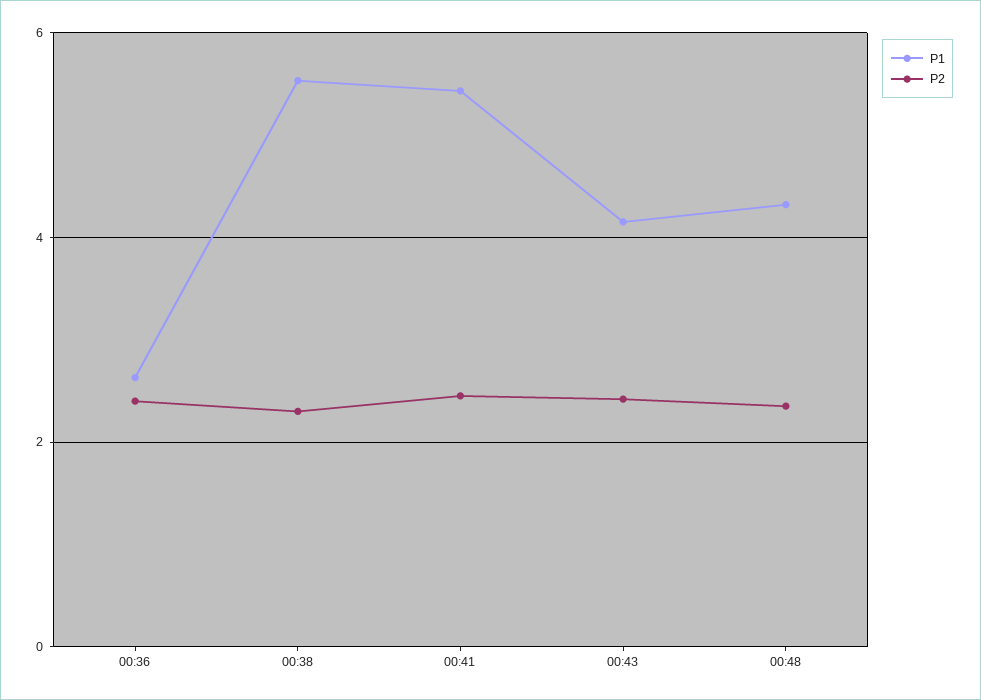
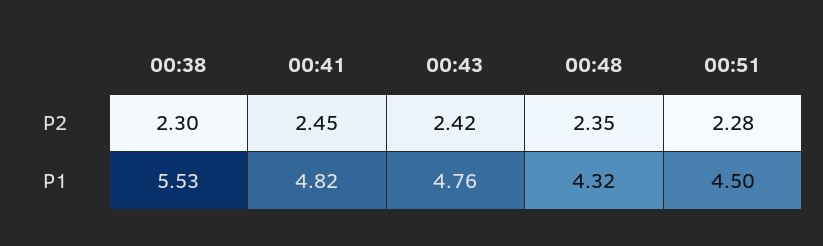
P1, 00:36: 2.6 -> none
P2, 00:36: 2.4 -> none
P1, 00:41: 5.4 -> 4.82
P1, 00:43: 4.2 -> 4.76
P2, 00:51: none -> 2.28
P1, 00:51: none -> 4.5

